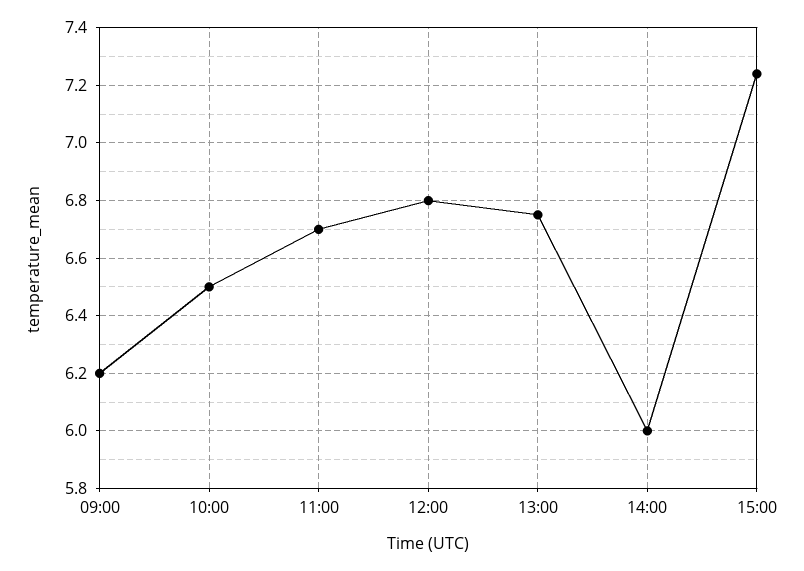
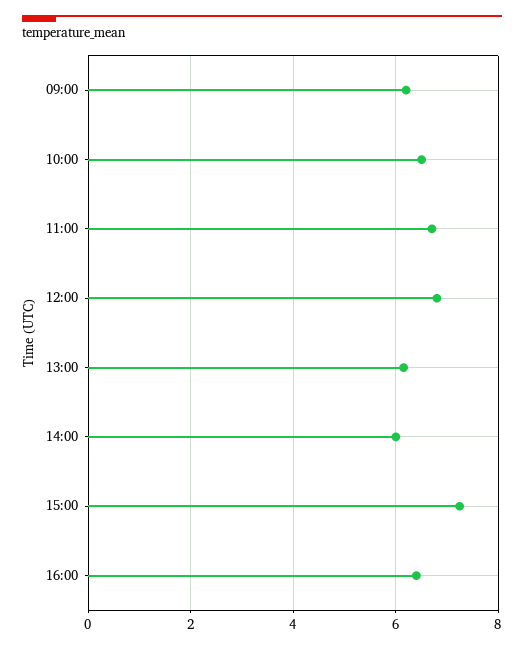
13:00: 6.75 -> 6.2
16:00: none -> 6.4

